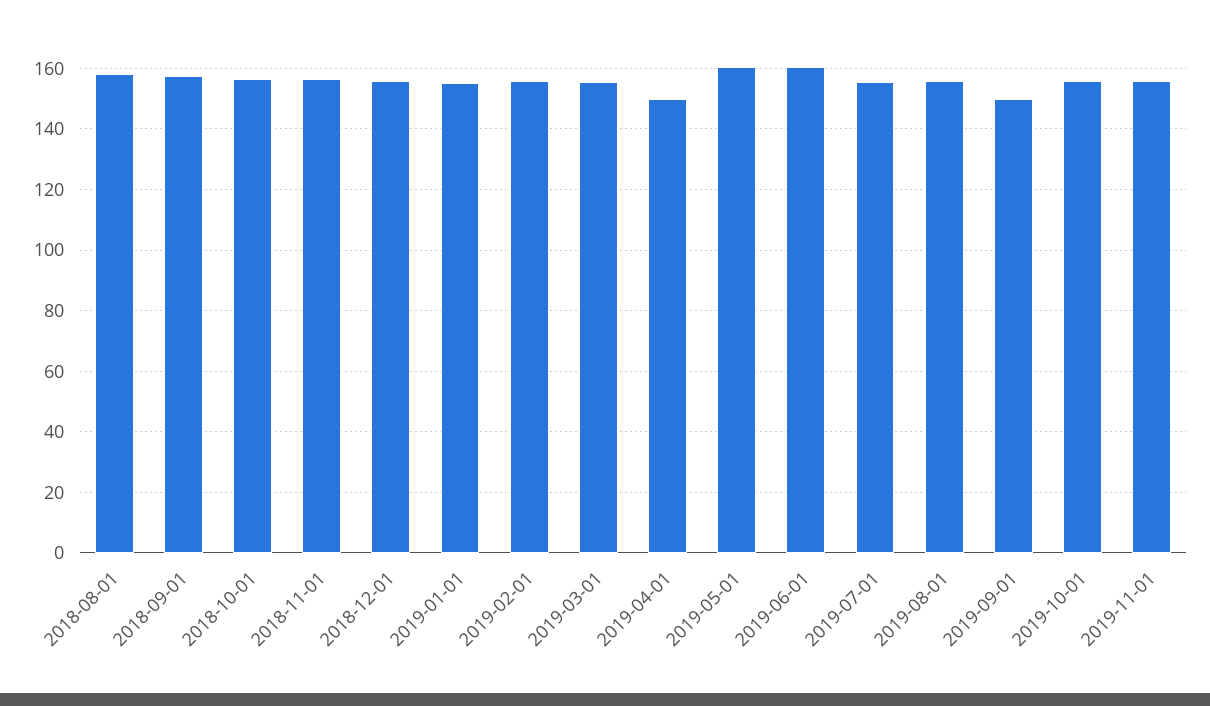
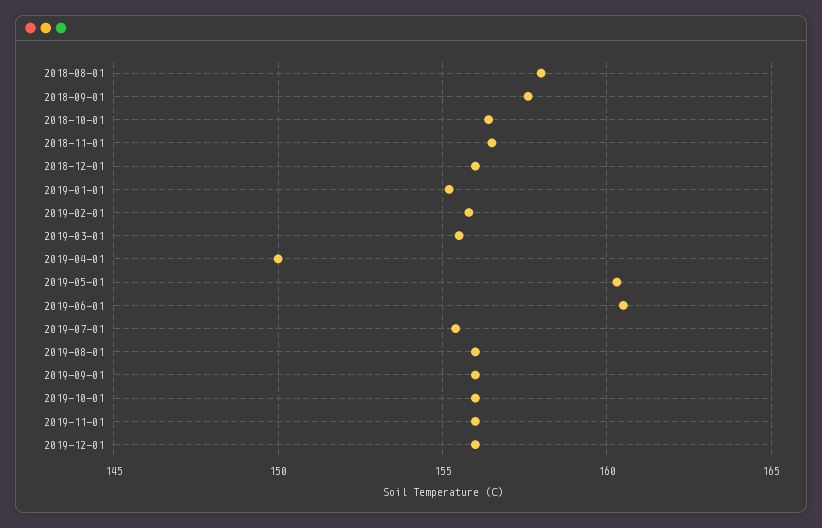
2019-09-01: 150 -> 156
2019-12-01: none -> 156

